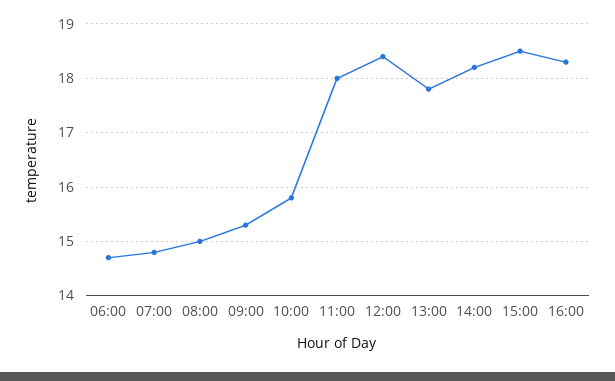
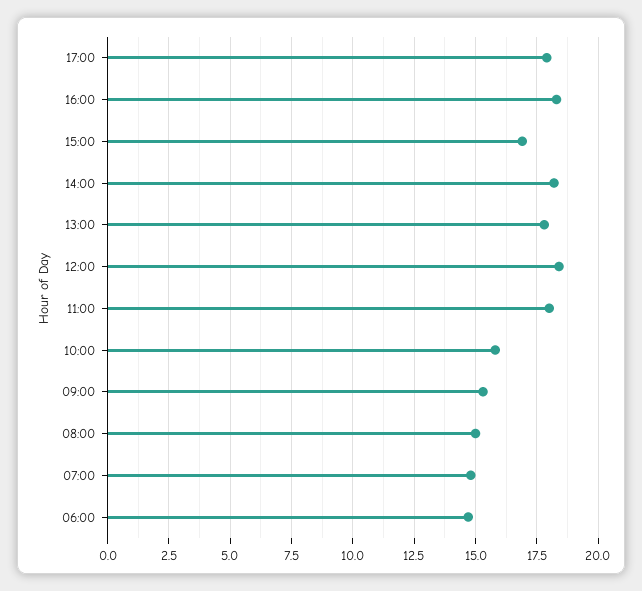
15:00: 18.5 -> 17
17:00: none -> 18

